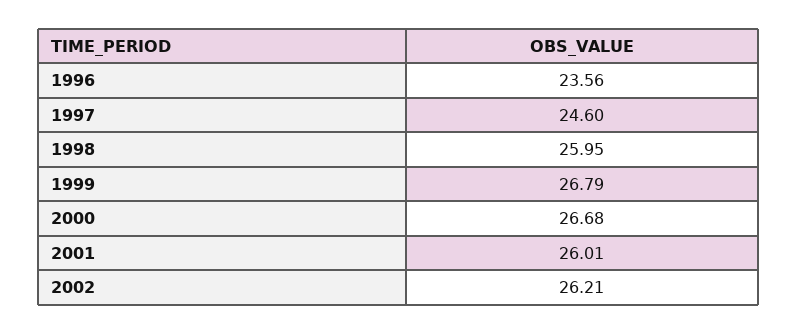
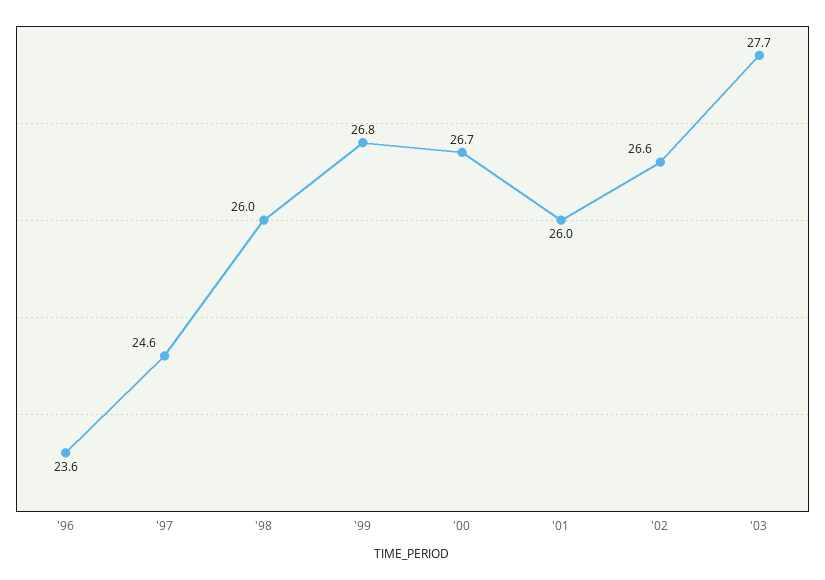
2002: 26.21 -> 26.6
'03: none -> 27.7

